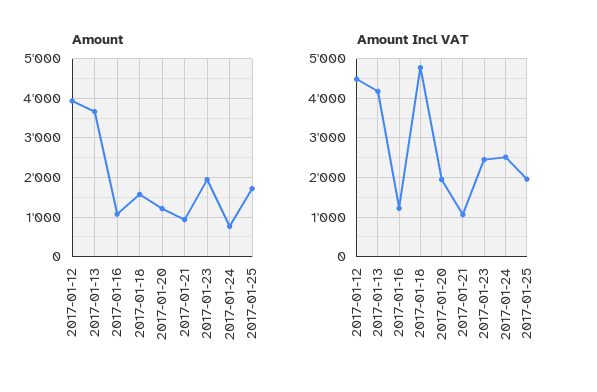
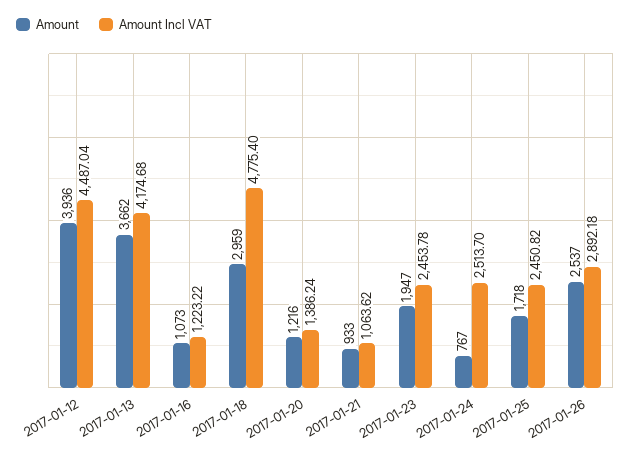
Amount, 2017-01-18: 1600 -> 2959
Amount Incl VAT, 2017-01-20: 2000 -> 1386.24
Amount Incl VAT, 2017-01-25: 2000 -> 2450.82
Amount, 2017-01-26: none -> 2537
Amount Incl VAT, 2017-01-26: none -> 2892.18

